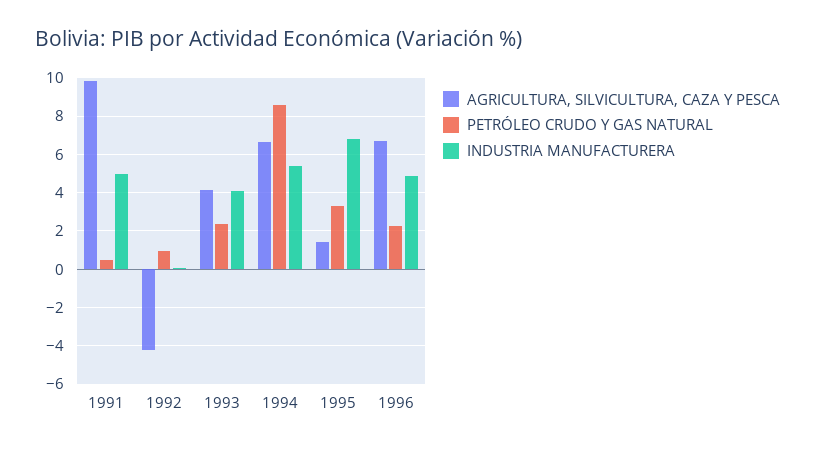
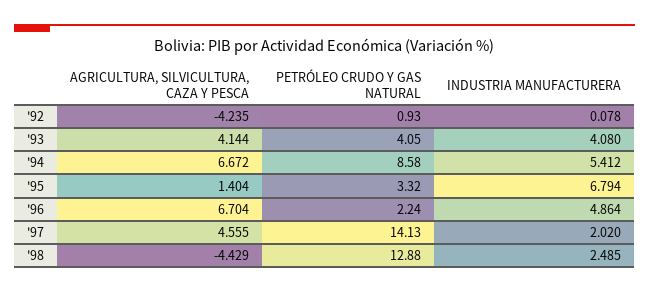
AGRICULTURA, SILVICULTURA, CAZA Y PESCA, 1991: 10 -> none
PETRÓLEO CRUDO Y GAS NATURAL, 1991: 0.5 -> none
INDUSTRIA MANUFACTURERA, 1991: 5 -> none
PETRÓLEO CRUDO Y GAS NATURAL, 1993: 2.5 -> 4.05
AGRICULTURA, SILVICULTURA, CAZA Y PESCA, '97: none -> 4.555
PETRÓLEO CRUDO Y GAS NATURAL, '97: none -> 14.13
INDUSTRIA MANUFACTURERA, '97: none -> 2.02
AGRICULTURA, SILVICULTURA, CAZA Y PESCA, '98: none -> -4.429
PETRÓLEO CRUDO Y GAS NATURAL, '98: none -> 12.88
INDUSTRIA MANUFACTURERA, '98: none -> 2.485

